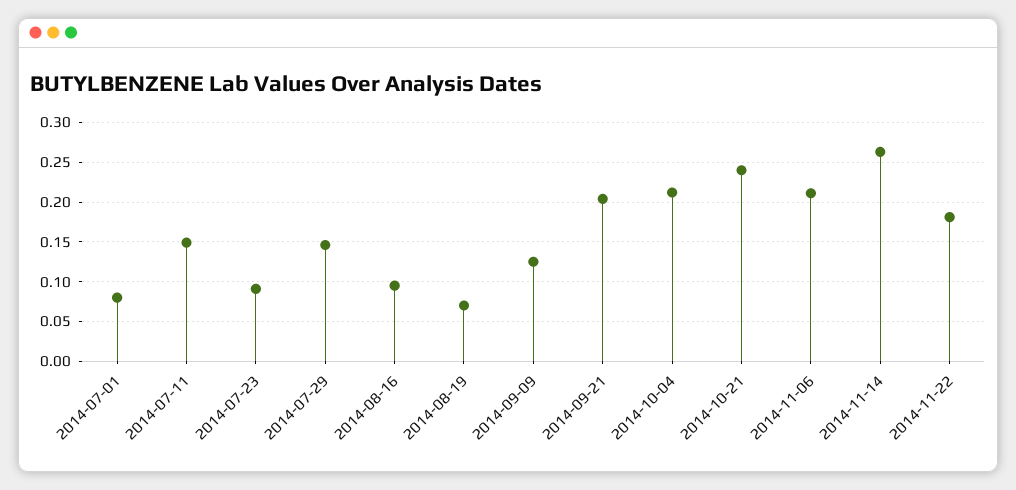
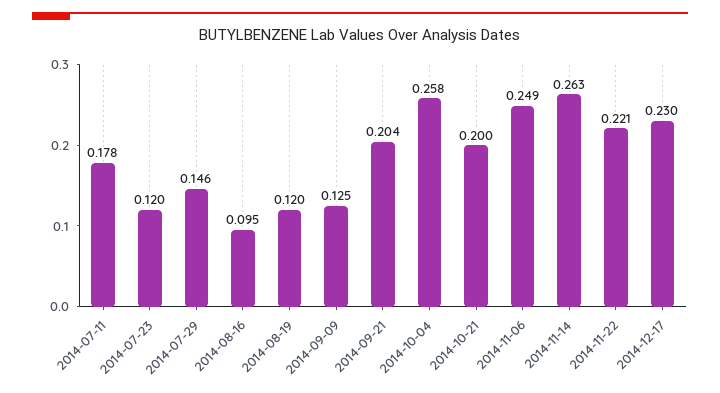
2014-07-01: 0.08 -> none
2014-07-11: 0.15 -> 0.178
2014-07-23: 0.09 -> 0.12
2014-08-19: 0.07 -> 0.12
2014-10-04: 0.21 -> 0.258
2014-10-21: 0.24 -> 0.2
2014-11-06: 0.21 -> 0.249
2014-11-22: 0.18 -> 0.221
2014-12-17: none -> 0.23

